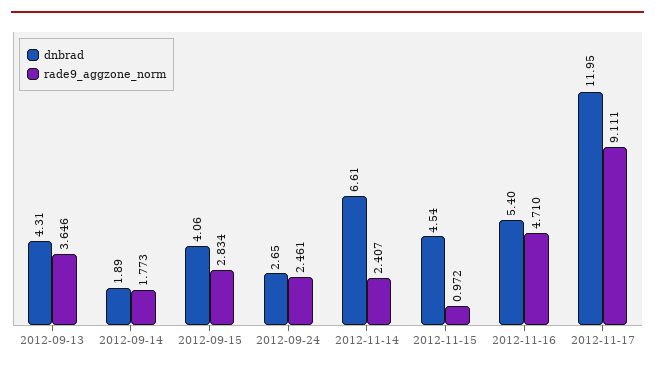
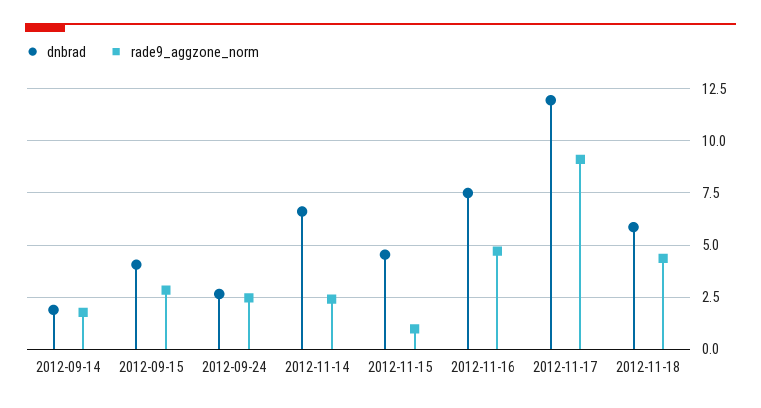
dnbrad, 2012-09-13: 4.31 -> none
rade9_aggzone_norm, 2012-09-13: 3.646 -> none
dnbrad, 2012-11-16: 5.4 -> 7.5
dnbrad, 2012-11-18: none -> 6
rade9_aggzone_norm, 2012-11-18: none -> 4.5

